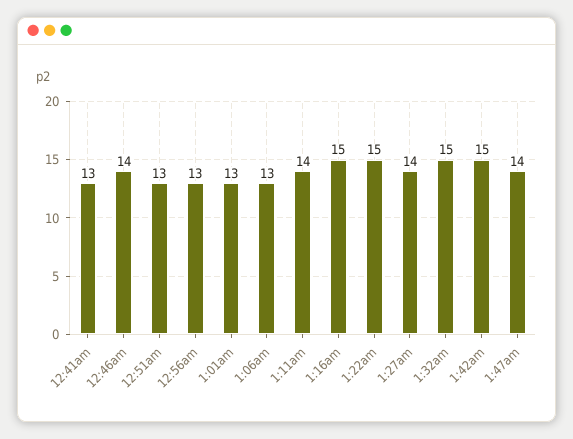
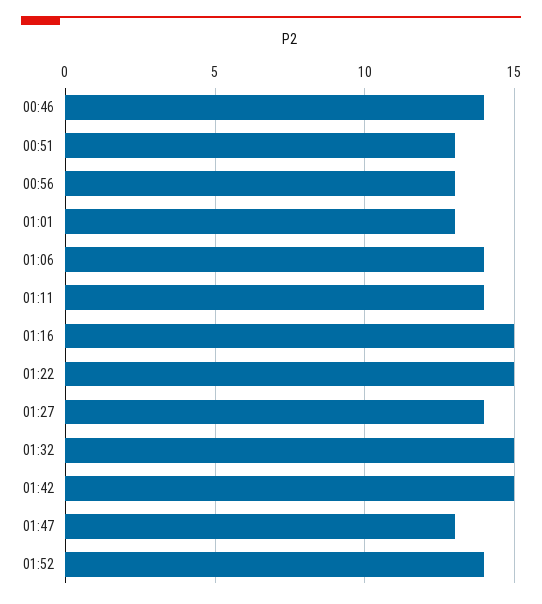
12:41am: 13 -> none
1:06am: 13 -> 14
1:47am: 14 -> 13
01:52: none -> 14

